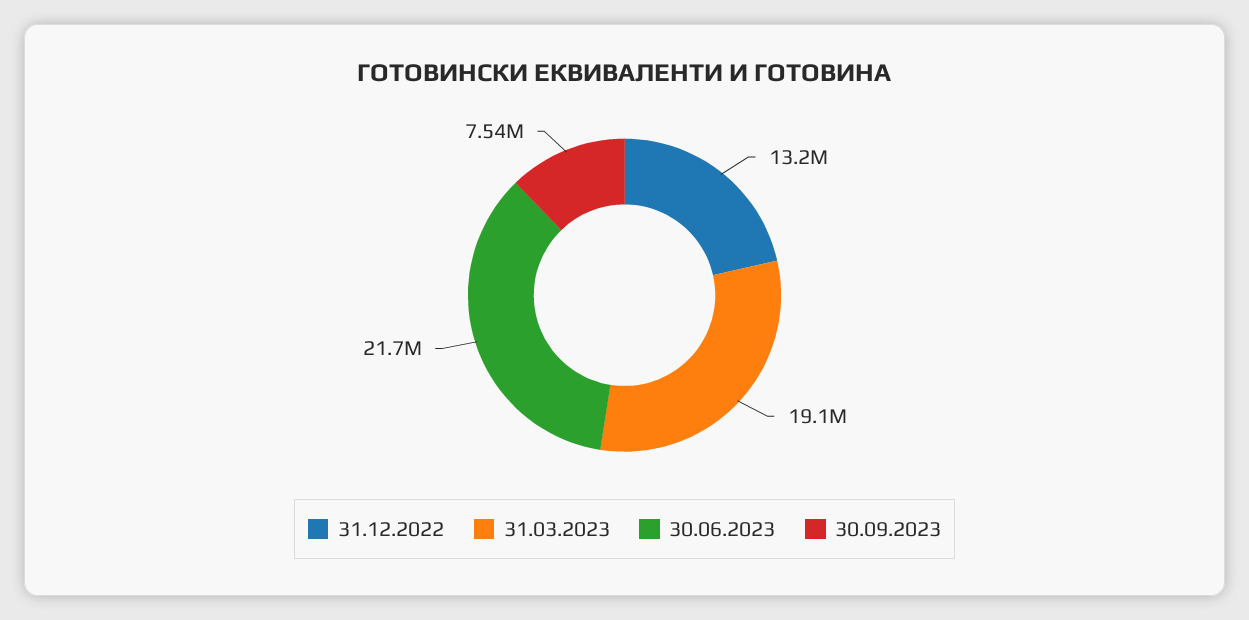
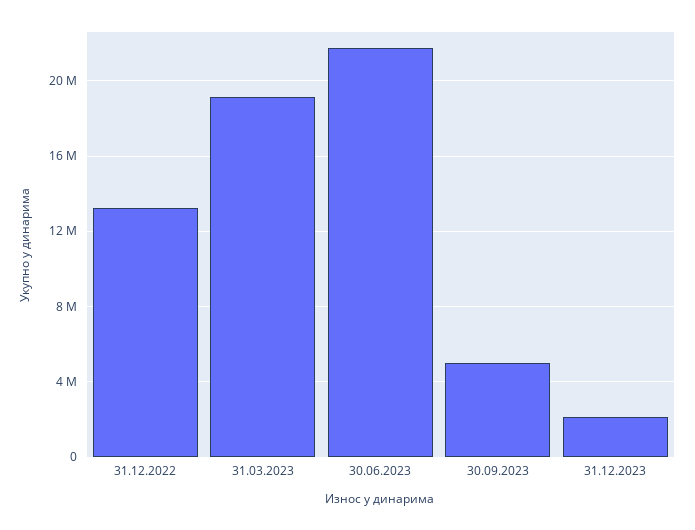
30.09.2023: 7540000 -> 5000000
31.12.2023: none -> 2000000

